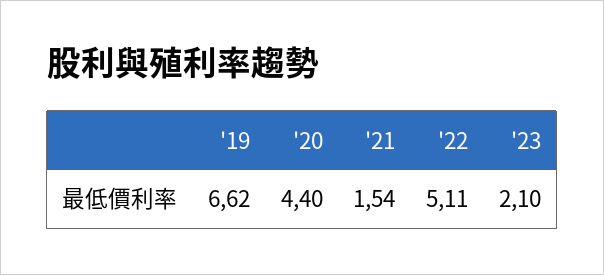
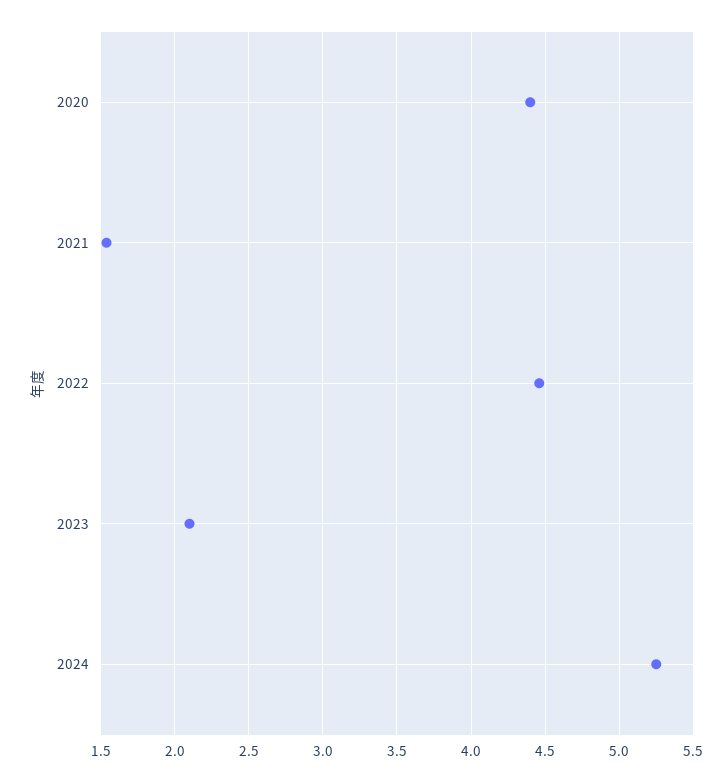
'19: 6.62 -> none
'22: 5.11 -> 4.45
2024: none -> 5.25

